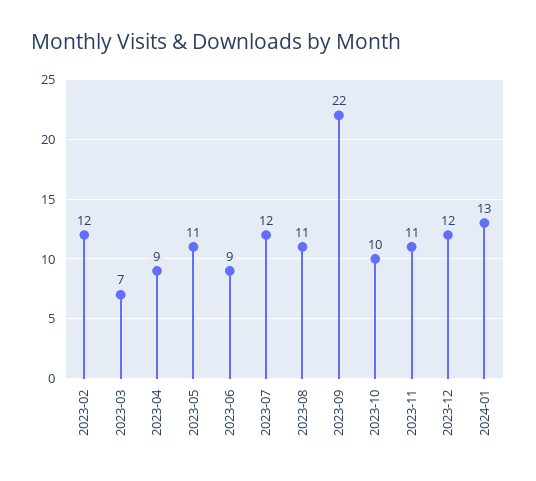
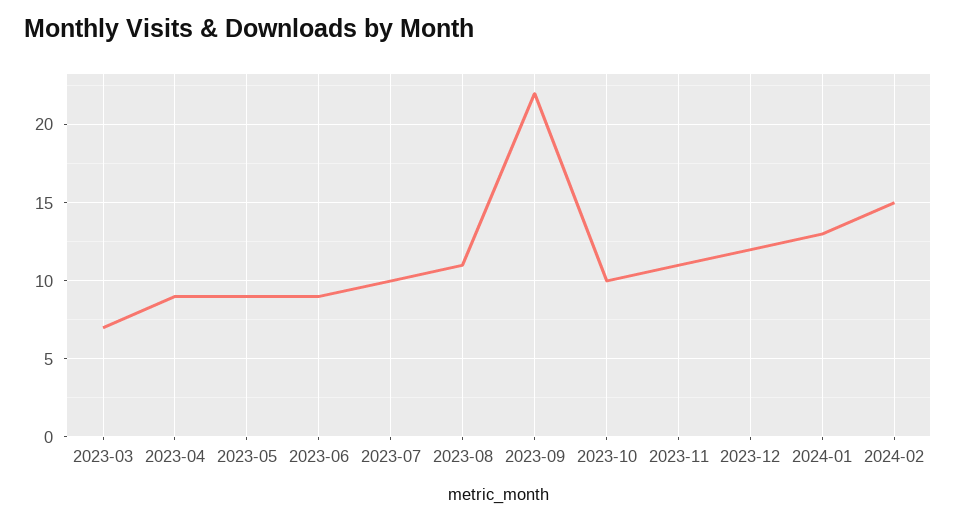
2023-02: 12 -> none
2023-05: 11 -> 9
2023-07: 12 -> 10
2024-02: none -> 15

